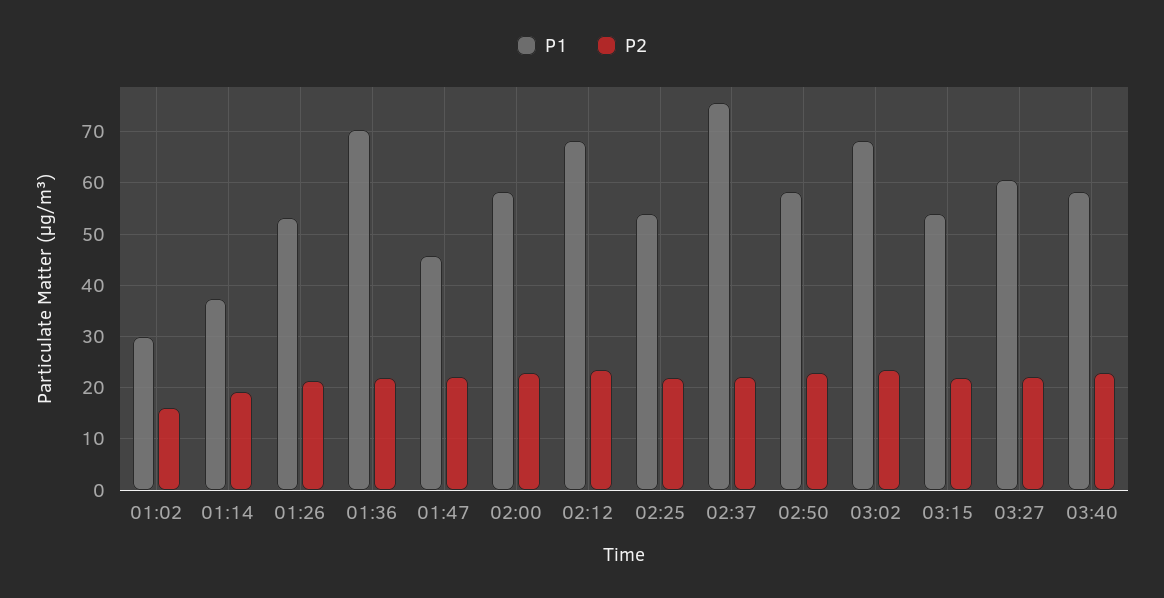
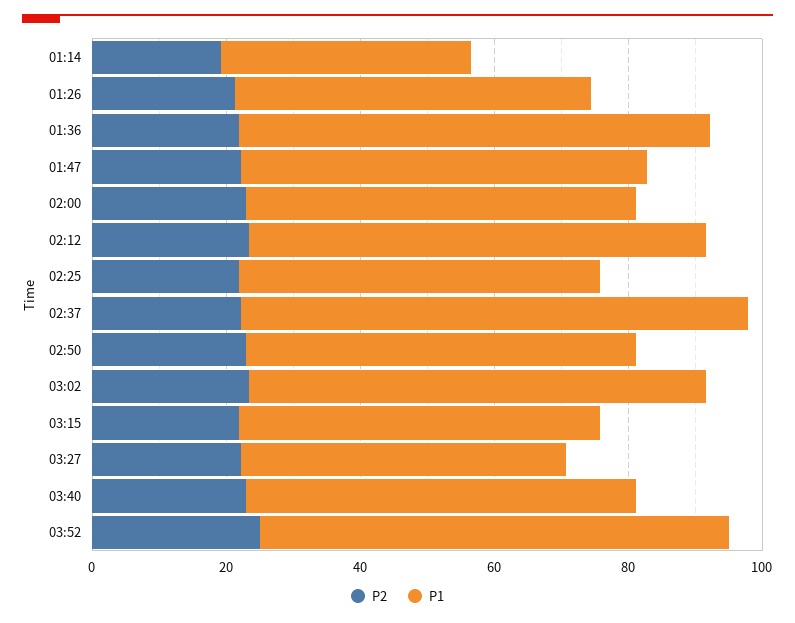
P1, 01:02: 30 -> none
P2, 01:02: 16 -> none
P1, 01:47: 46 -> 60
P1, 03:27: 60 -> 50
P2, 03:52: none -> 25
P1, 03:52: none -> 70

